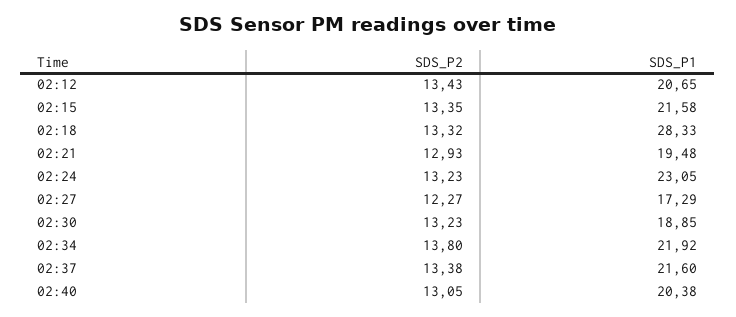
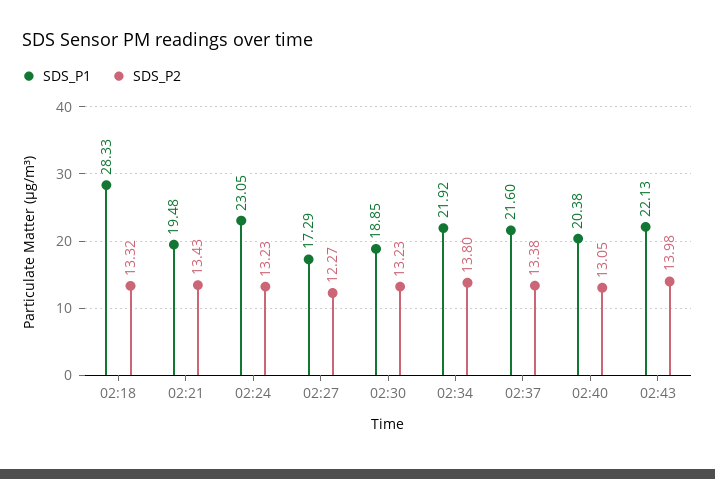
SDS_P2, 02:12: 13.43 -> none
SDS_P1, 02:12: 20.65 -> none
SDS_P2, 02:15: 13.35 -> none
SDS_P1, 02:15: 21.58 -> none
SDS_P2, 02:21: 12.93 -> 13.43
SDS_P1, 02:43: none -> 22.13
SDS_P2, 02:43: none -> 13.98

